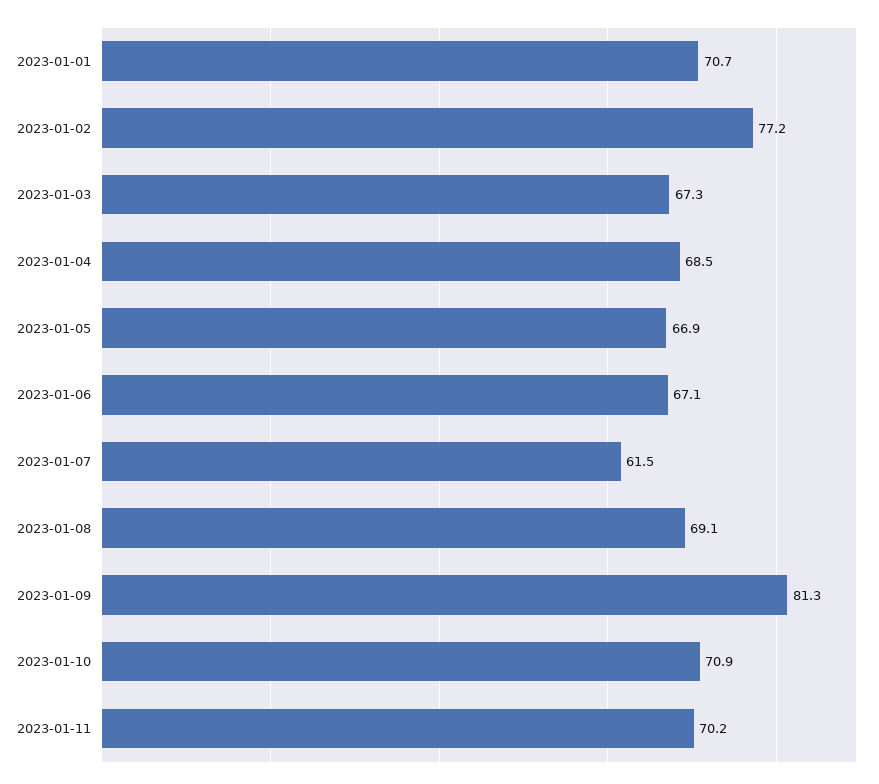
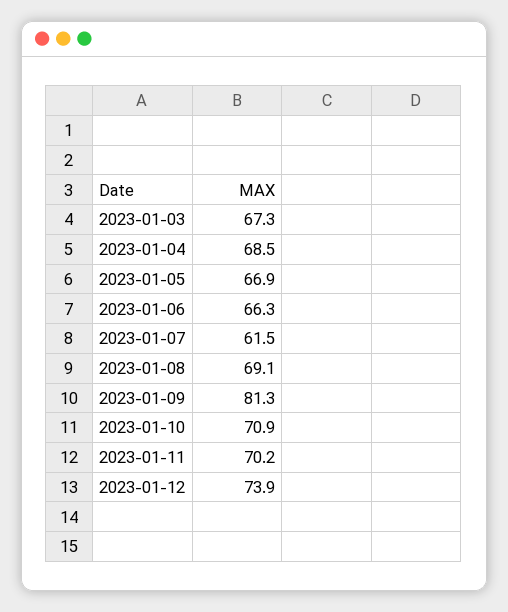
2023-01-01: 70.7 -> none
2023-01-02: 77.2 -> none
2023-01-06: 67.1 -> 66.3
2023-01-12: none -> 73.9

